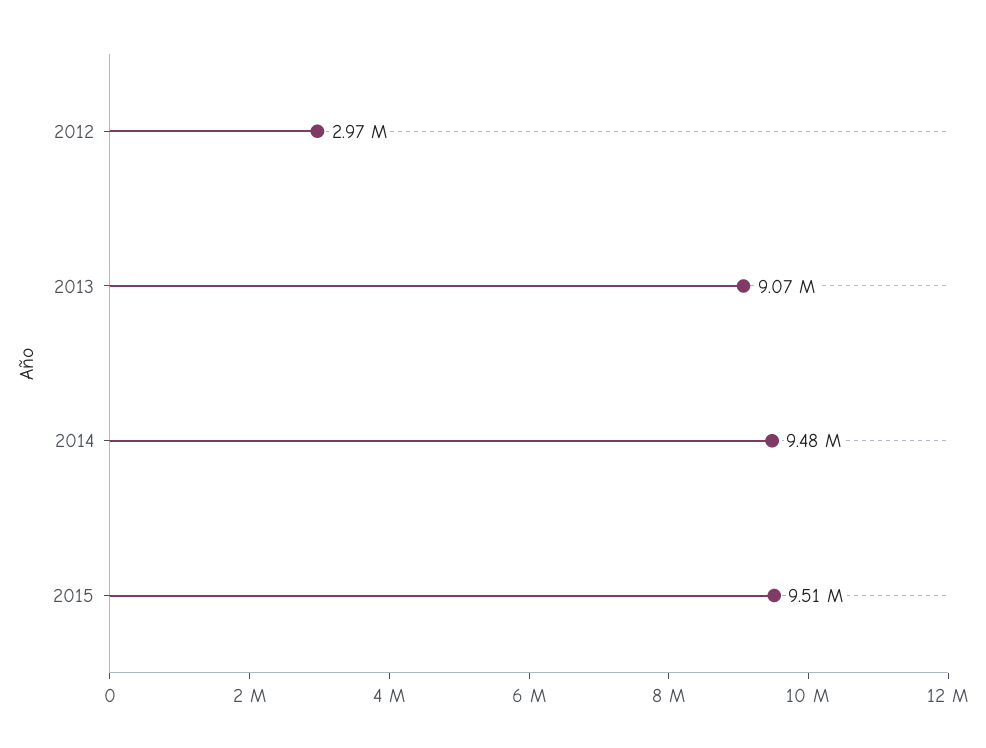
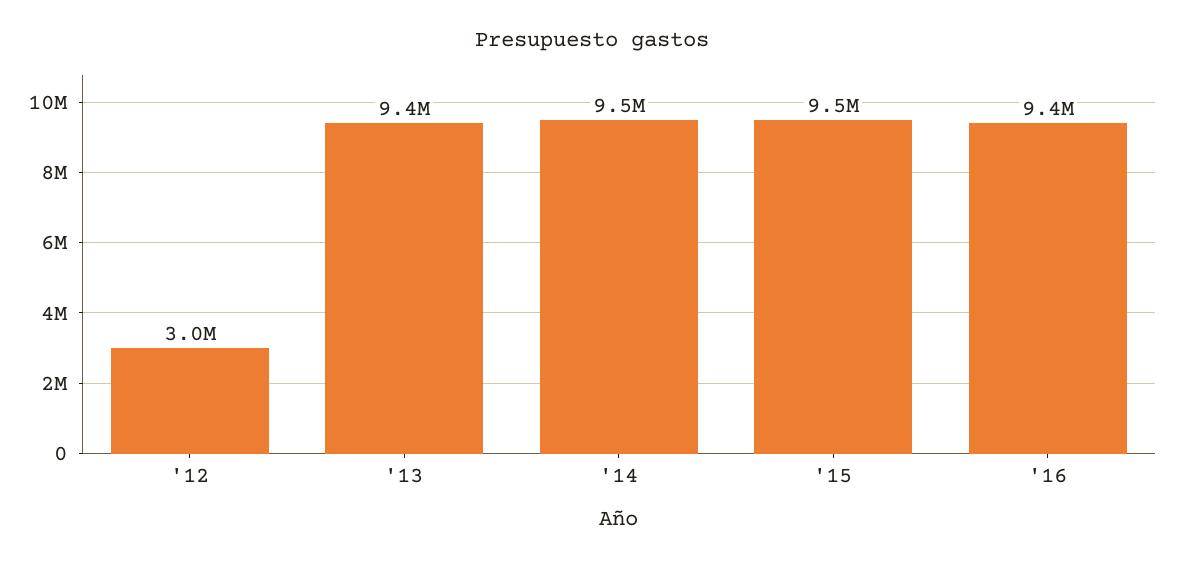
2013: 9070000 -> 9400000
'16: none -> 9400000

